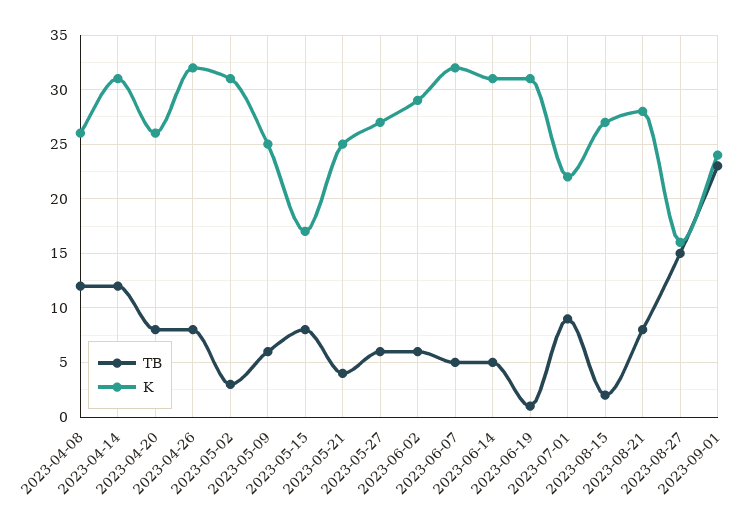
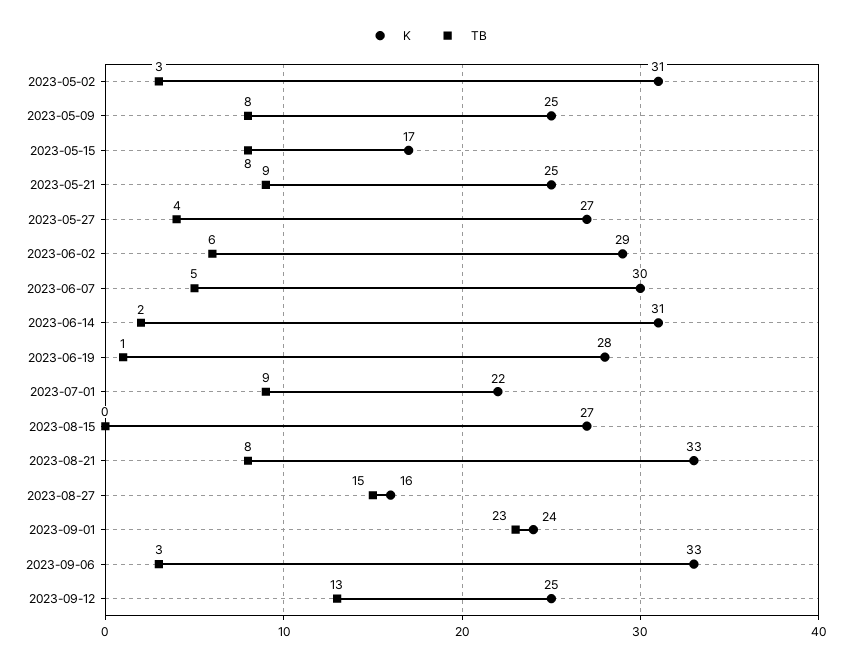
TB, 2023-04-08: 12 -> none
K, 2023-04-08: 26 -> none
TB, 2023-04-14: 12 -> none
K, 2023-04-14: 31 -> none
TB, 2023-04-20: 8 -> none
K, 2023-04-20: 26 -> none
TB, 2023-04-26: 8 -> none
K, 2023-04-26: 32 -> none
TB, 2023-05-09: 6 -> 8
TB, 2023-05-21: 4 -> 9
TB, 2023-05-27: 6 -> 4
K, 2023-06-07: 32 -> 30
TB, 2023-06-14: 5 -> 2
K, 2023-06-19: 31 -> 28
TB, 2023-08-15: 2 -> 0
K, 2023-08-21: 28 -> 33
K, 2023-09-06: none -> 33
TB, 2023-09-06: none -> 3
K, 2023-09-12: none -> 25
TB, 2023-09-12: none -> 13

